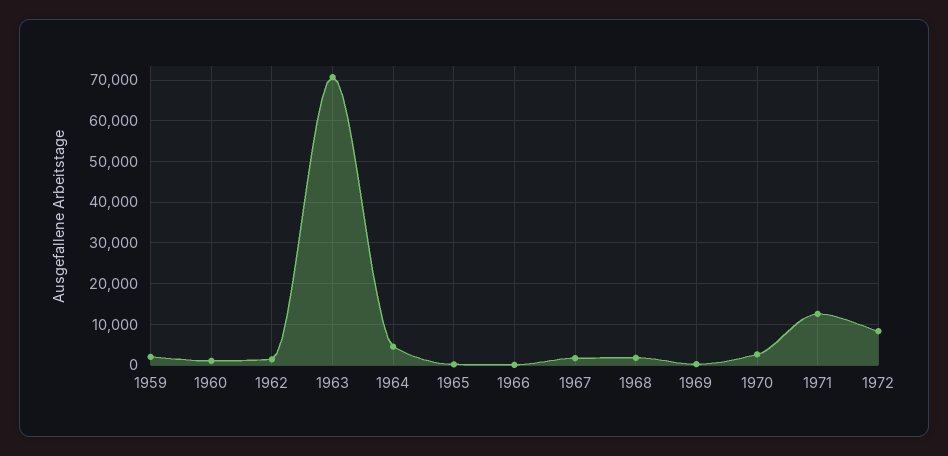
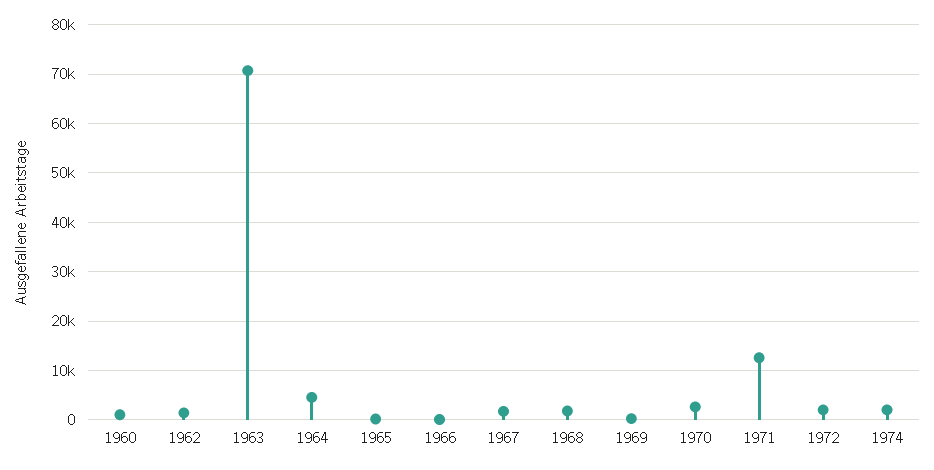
1959: 2000 -> none
1972: 8000 -> 2000
1974: none -> 2000

